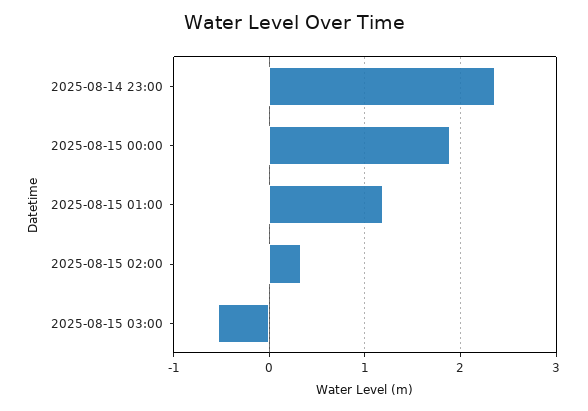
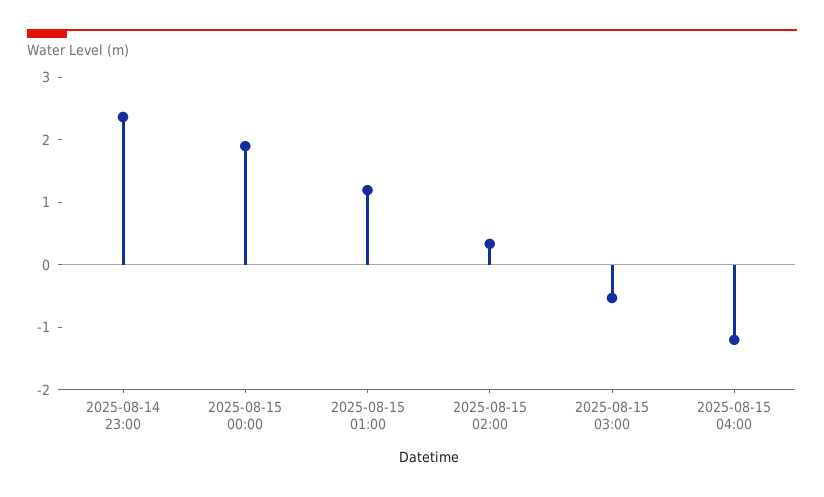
2025-08-15 04:00: none -> -1.2

